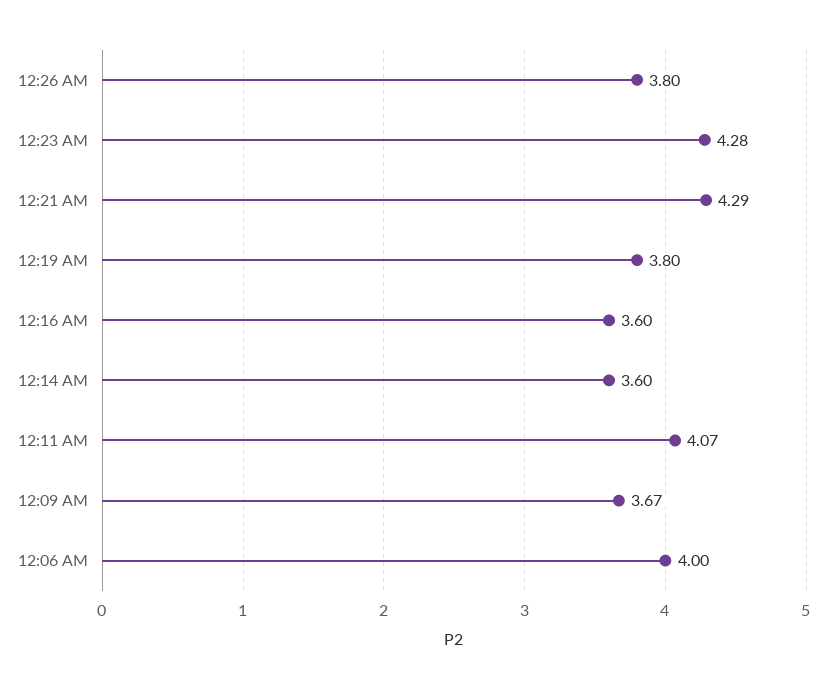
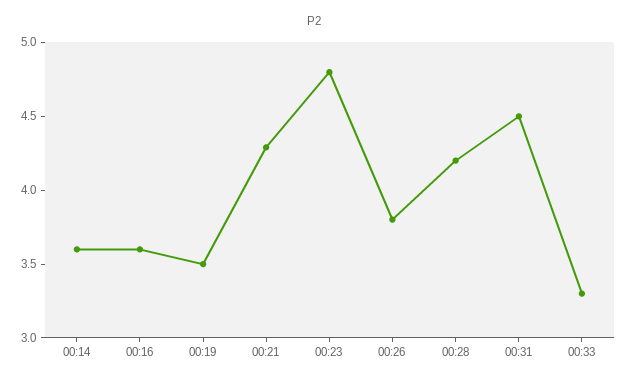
12:23 AM: 4.28 -> 4.8
12:19 AM: 3.8 -> 3.5
12:11 AM: 4.07 -> none
12:09 AM: 3.67 -> none
12:06 AM: 4 -> none
00:28: none -> 4.2
00:31: none -> 4.5
00:33: none -> 3.3

